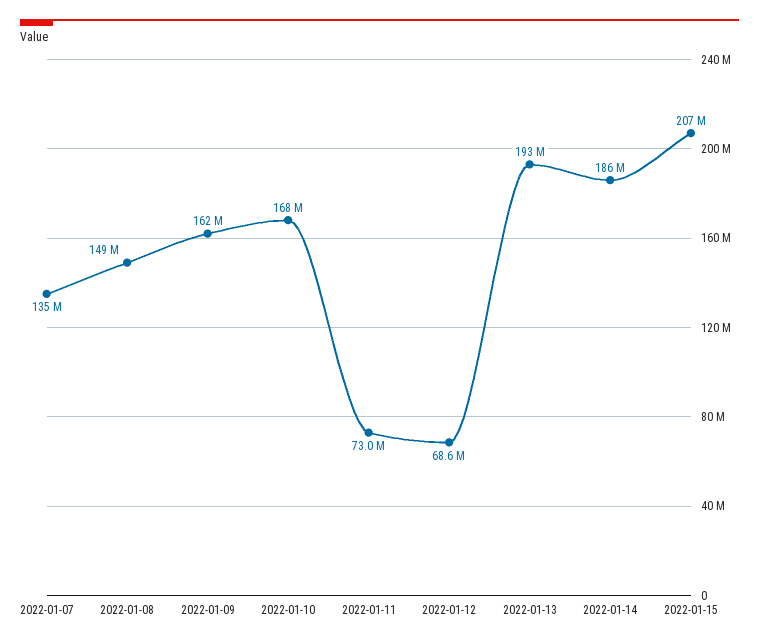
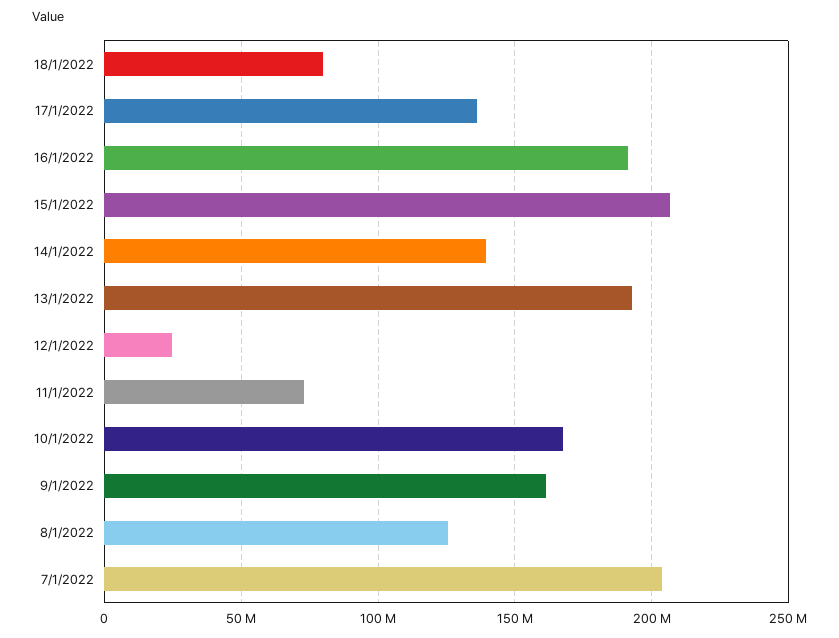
2022-01-07: 135000000 -> 205000000
2022-01-08: 149000000 -> 125000000
2022-01-12: 68600000 -> 25000000
2022-01-14: 186000000 -> 140000000
18/1/2022: none -> 80000000
17/1/2022: none -> 135000000
16/1/2022: none -> 190000000

